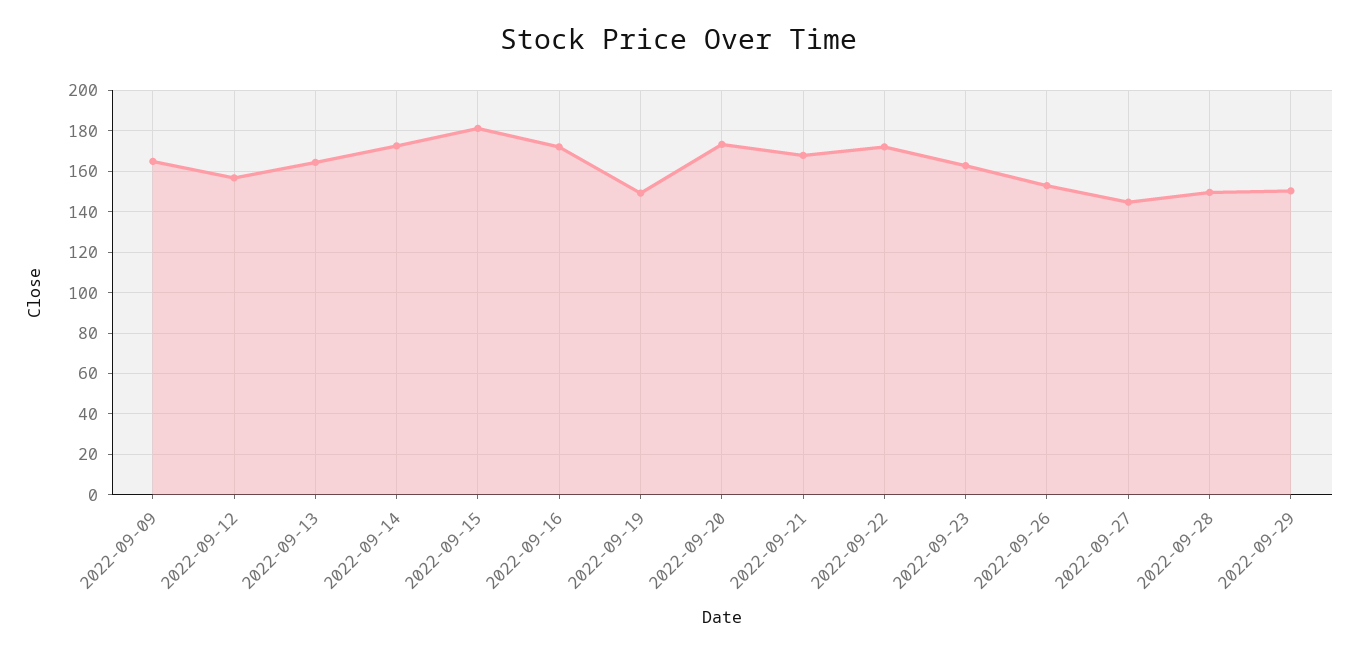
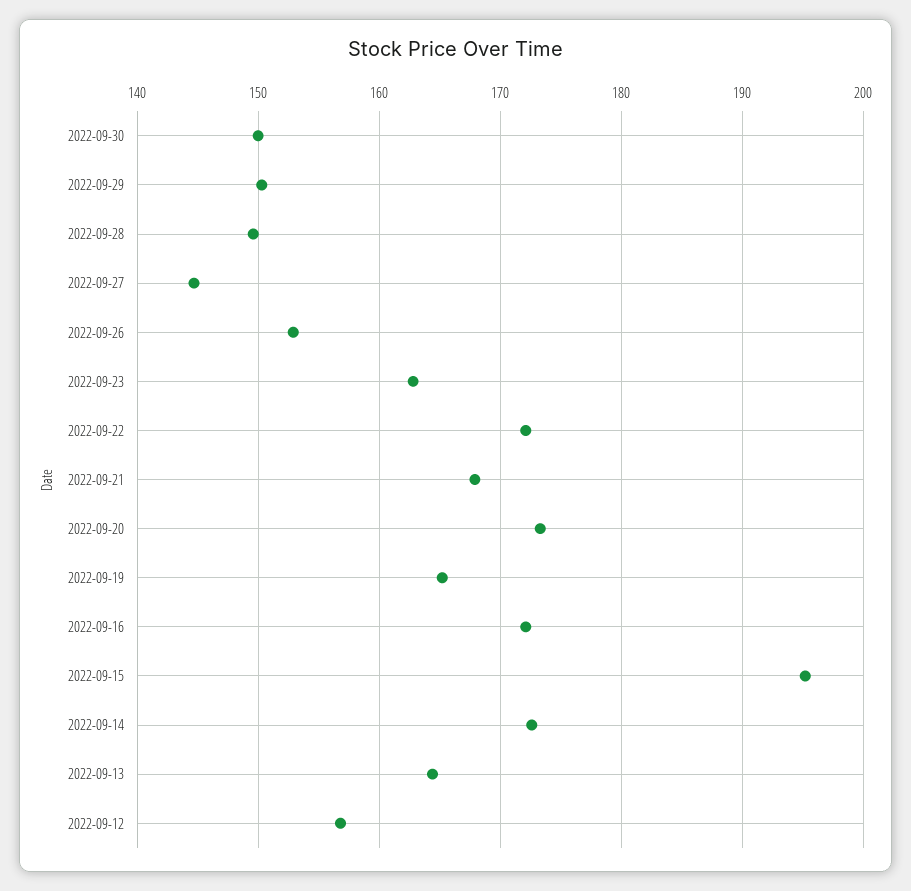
2022-09-09: 165 -> none
2022-09-15: 180 -> 195
2022-09-19: 150 -> 165
2022-09-30: none -> 150

